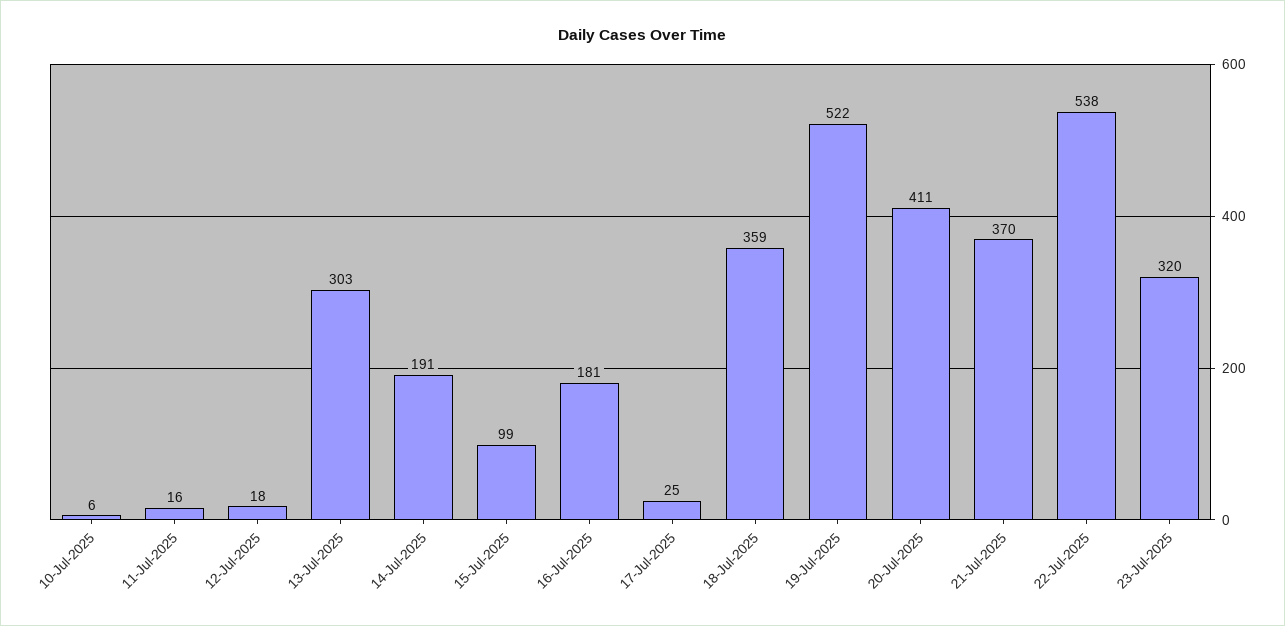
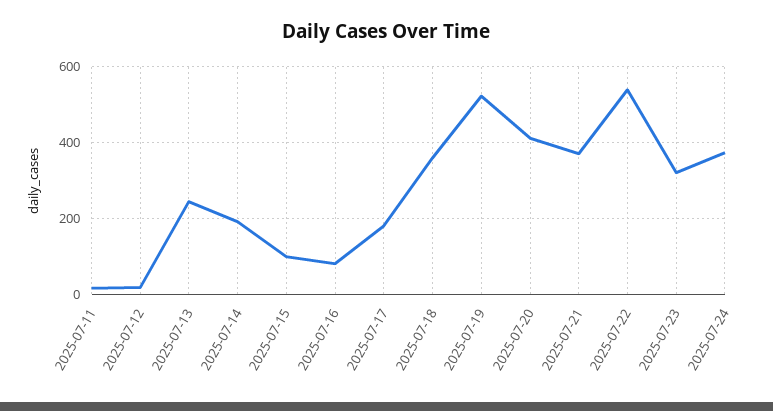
10-Jul-2025: 6 -> none
13-Jul-2025: 303 -> 240
16-Jul-2025: 181 -> 80
17-Jul-2025: 25 -> 180
2025-07-24: none -> 380

